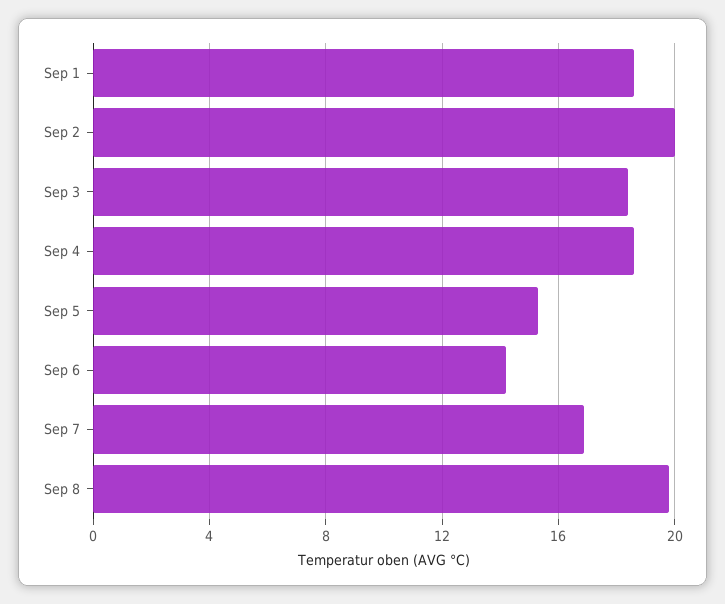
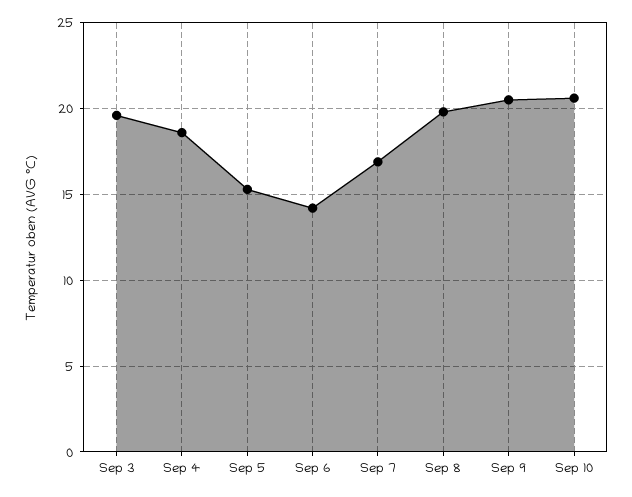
Sep 1: 18.5 -> none
Sep 2: 20 -> none
Sep 3: 18.5 -> 19.5
Sep 9: none -> 20.5
Sep 10: none -> 20.5

